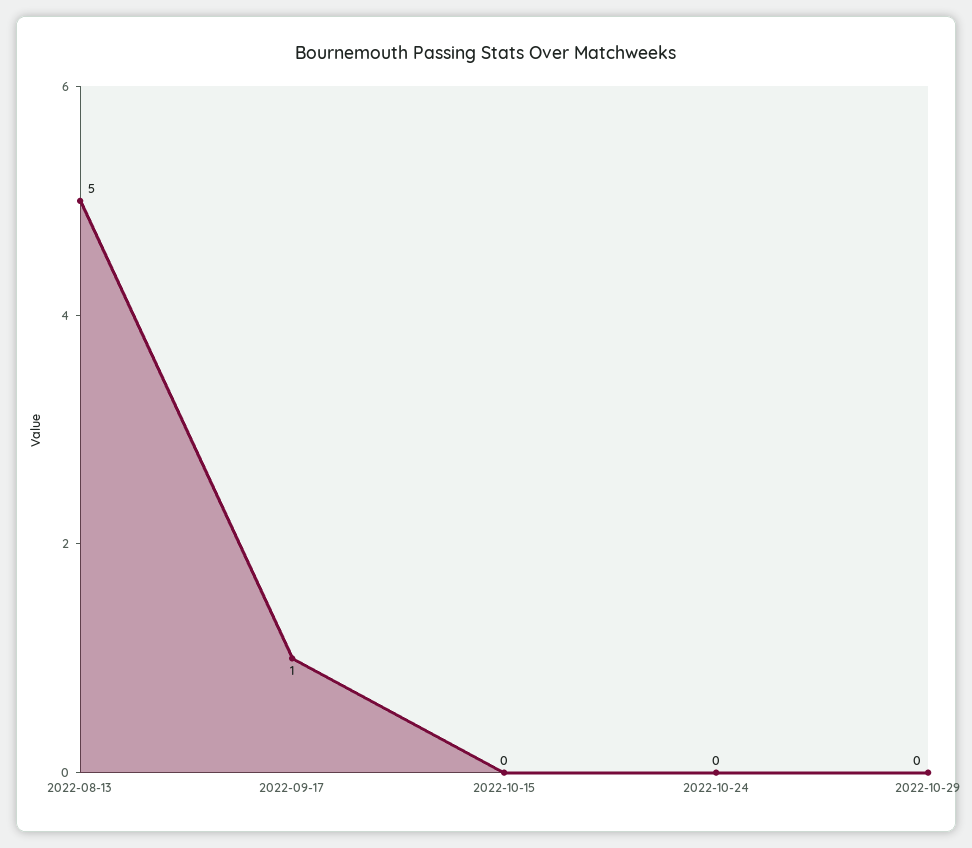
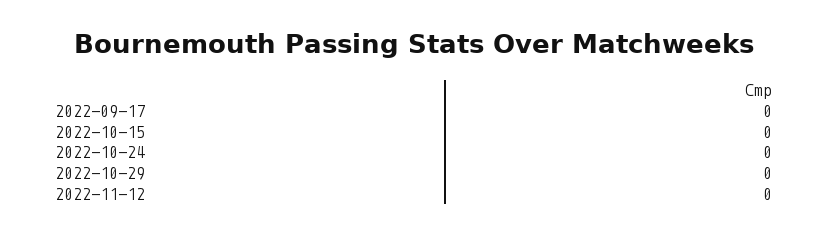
2022-08-13: 5 -> none
2022-09-17: 1 -> 0
2022-11-12: none -> 0

